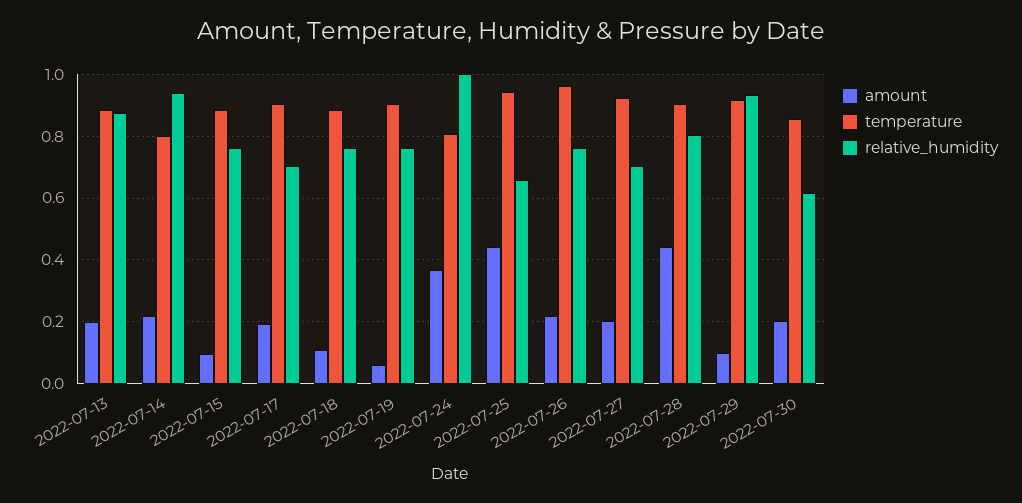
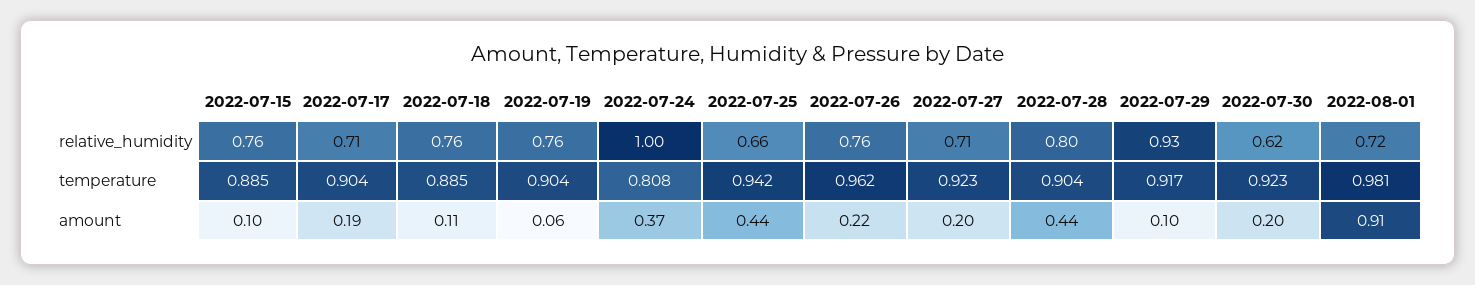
amount, 2022-07-13: 0.2 -> none
temperature, 2022-07-13: 0.88 -> none
relative_humidity, 2022-07-13: 0.88 -> none
amount, 2022-07-14: 0.22 -> none
temperature, 2022-07-14: 0.8 -> none
relative_humidity, 2022-07-14: 0.94 -> none
temperature, 2022-07-30: 0.86 -> 0.923
relative_humidity, 2022-08-01: none -> 0.72
temperature, 2022-08-01: none -> 0.981
amount, 2022-08-01: none -> 0.91

